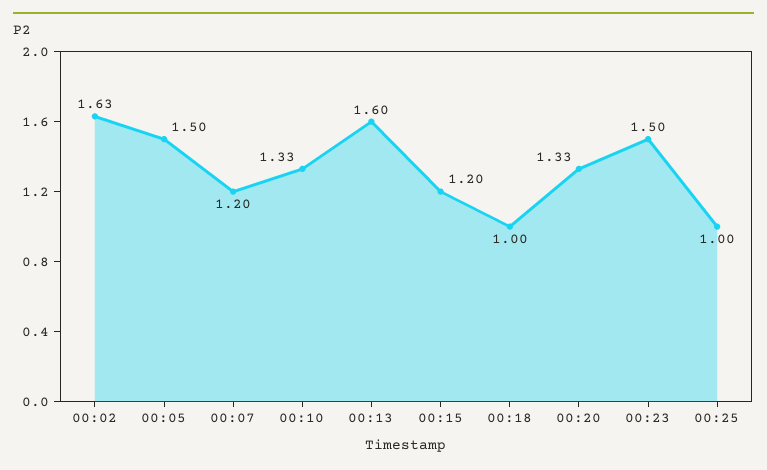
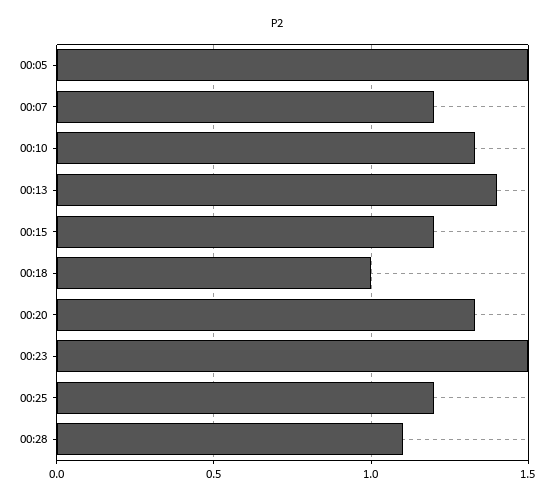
00:02: 1.63 -> none
00:13: 1.6 -> 1.4
00:25: 1 -> 1.2
00:28: none -> 1.1

